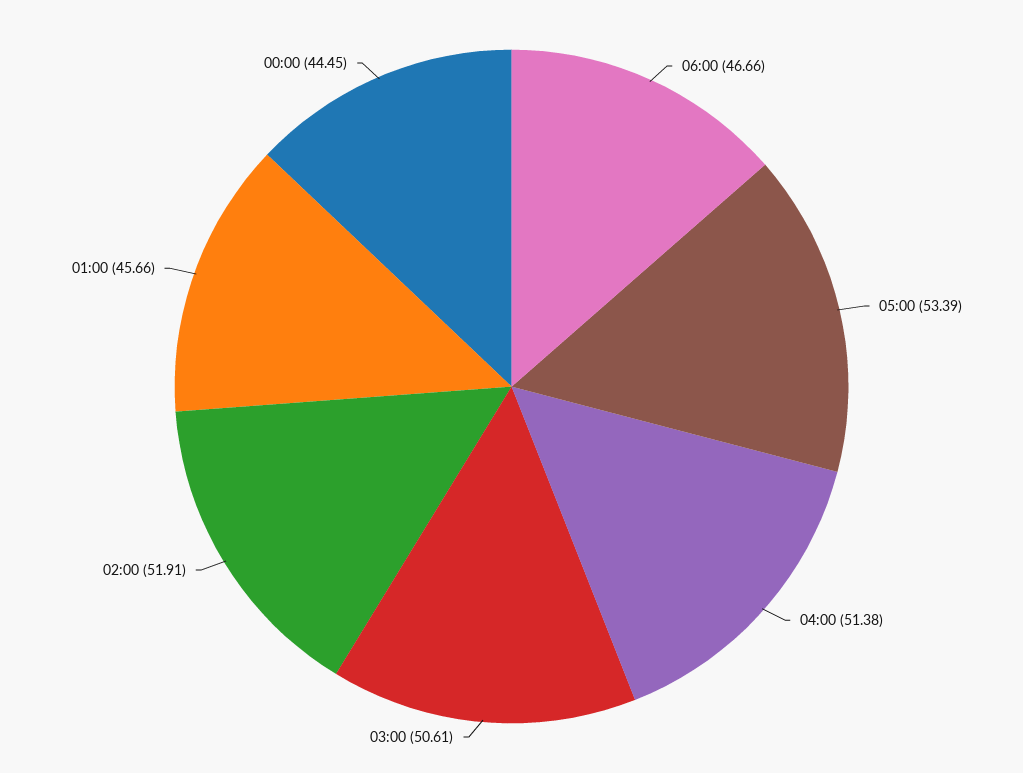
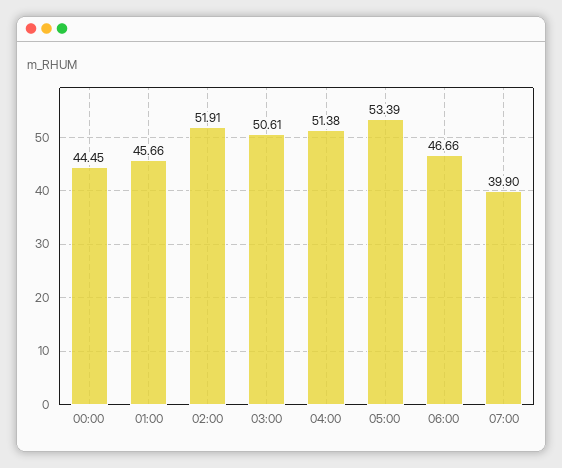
07:00: none -> 39.9

